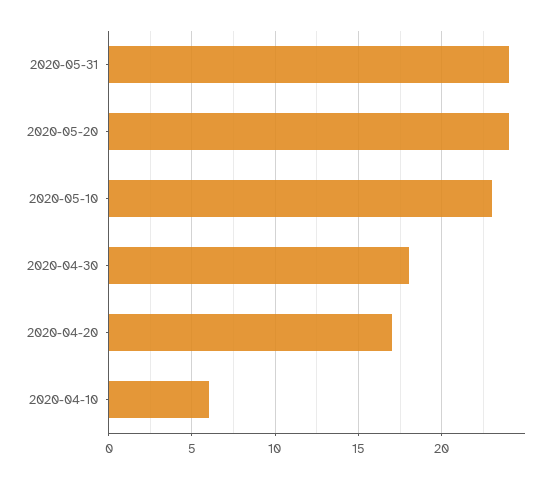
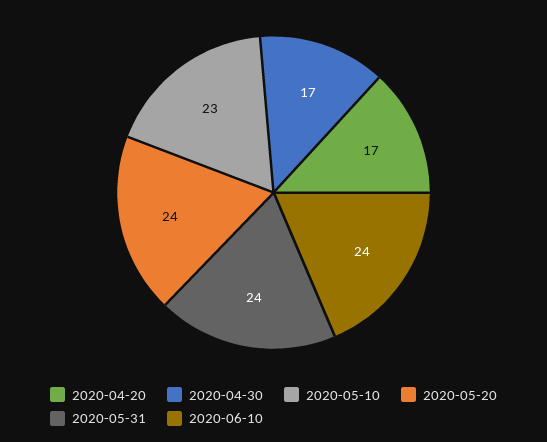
2020-04-30: 18 -> 17
2020-04-10: 6 -> none
2020-06-10: none -> 24

